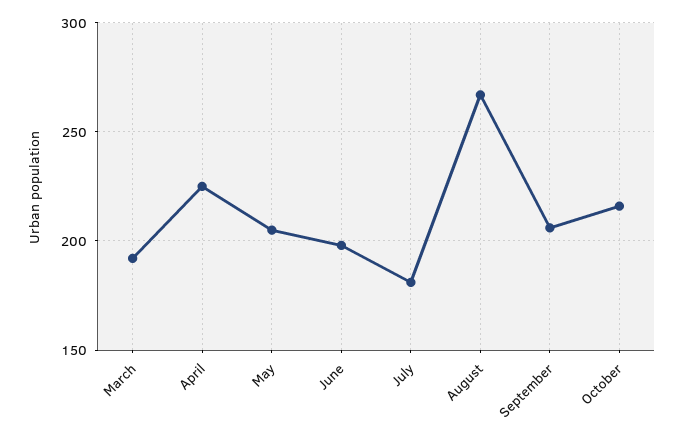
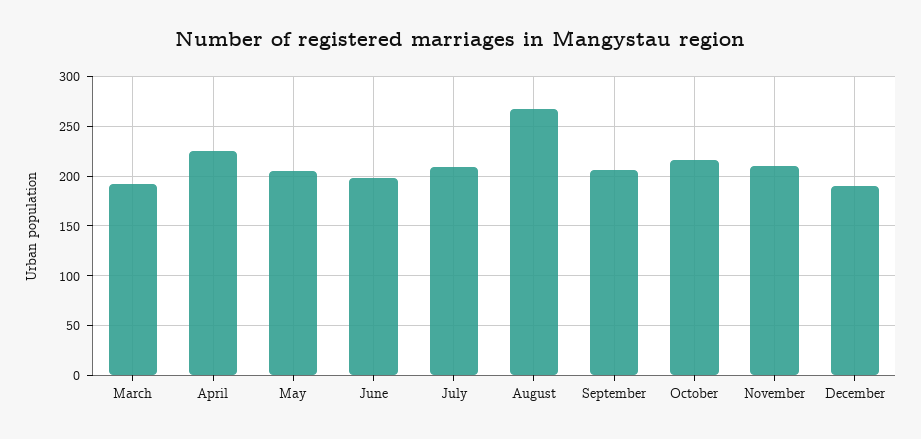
July: 180 -> 210
November: none -> 210
December: none -> 190

